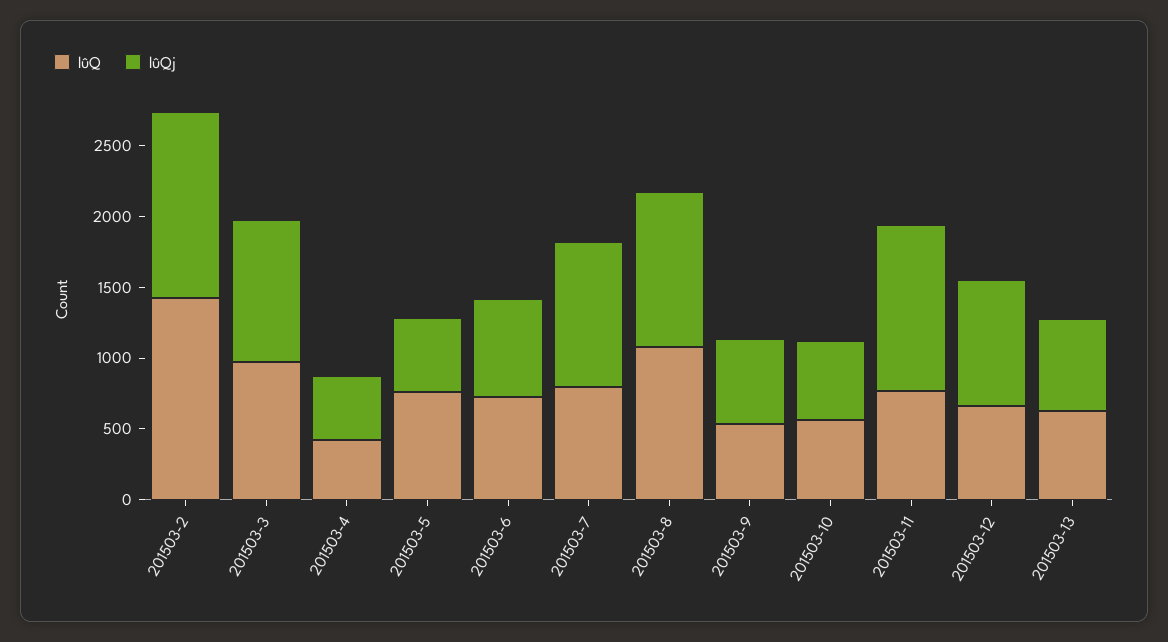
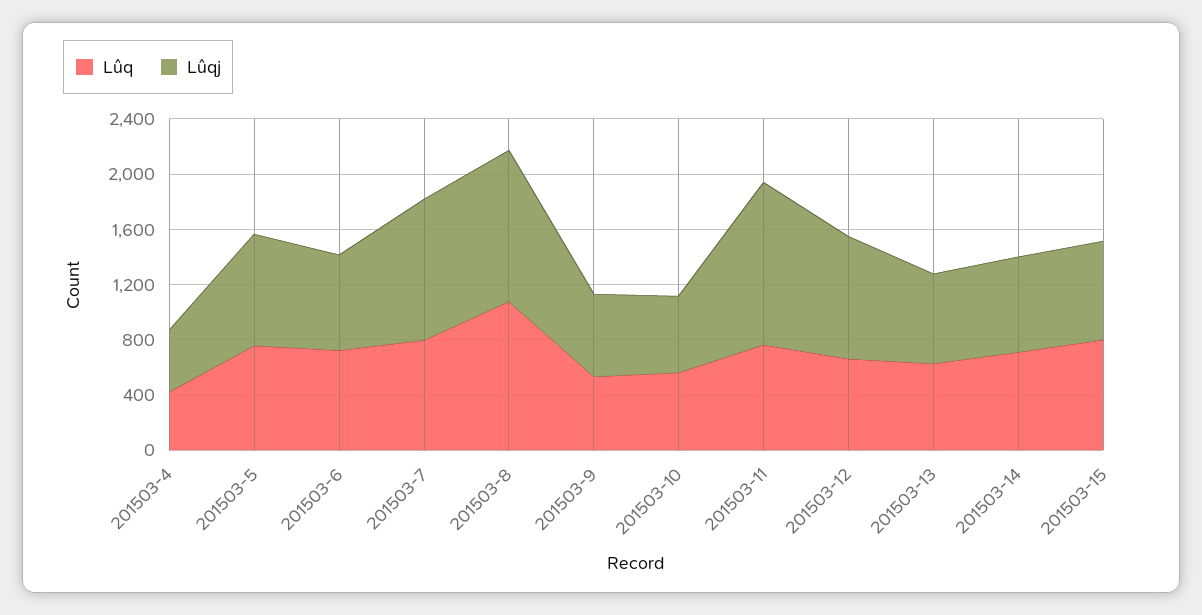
lûQ, 201503-2: 1400 -> none
lûQj, 201503-2: 1300 -> none
lûQ, 201503-3: 1000 -> none
lûQj, 201503-3: 1000 -> none
lûQj, 201503-5: 500 -> 800
lûQ, 201503-14: none -> 700
lûQj, 201503-14: none -> 700
lûQ, 201503-15: none -> 800
lûQj, 201503-15: none -> 700

